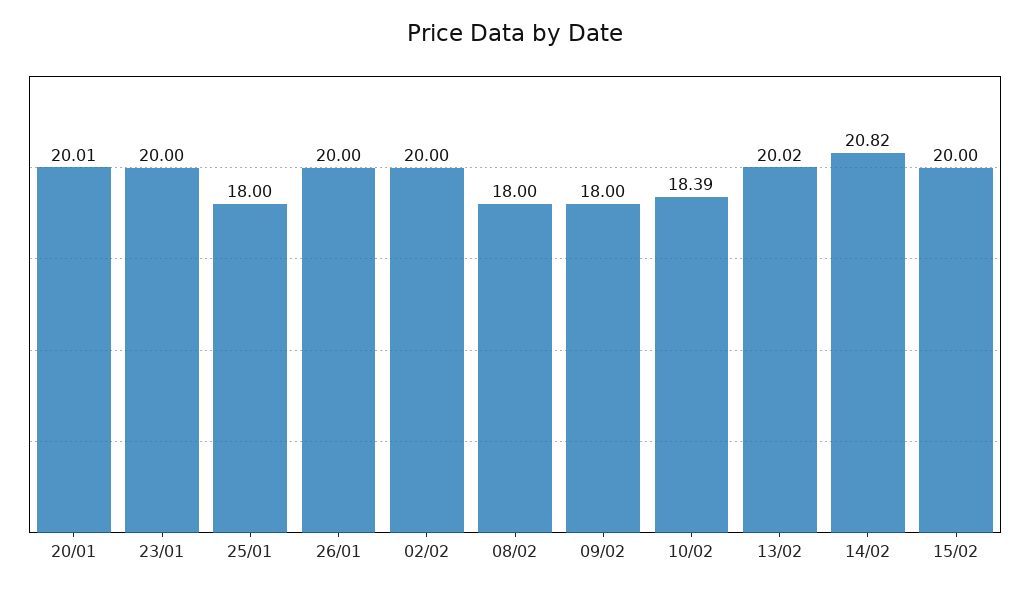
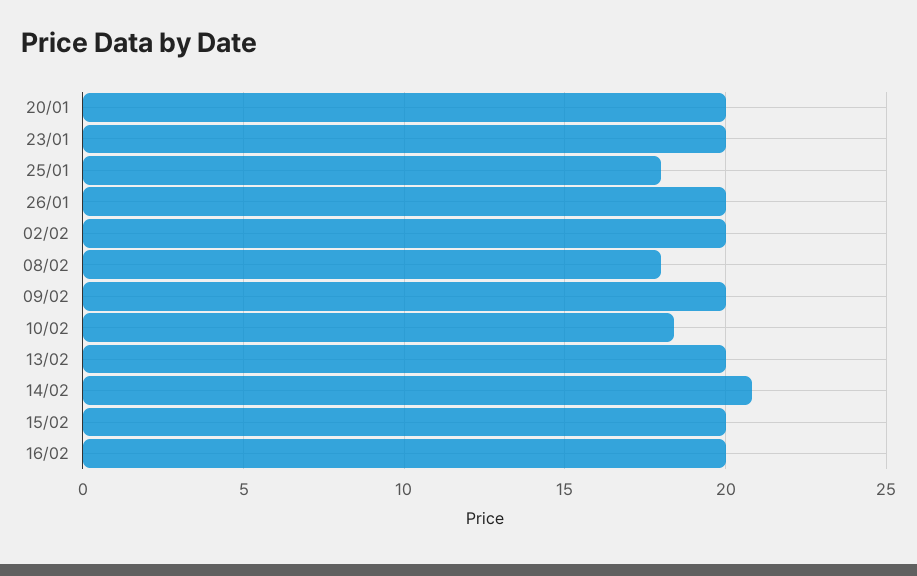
09/02: 18 -> 20
16/02: none -> 20

